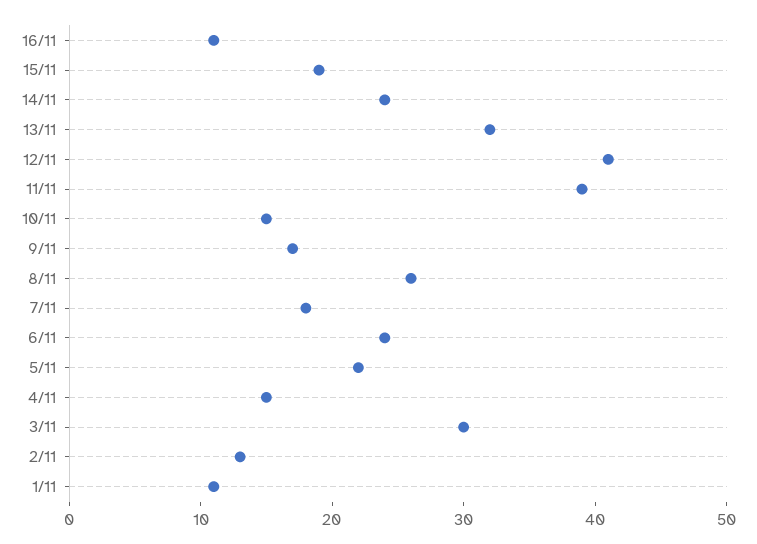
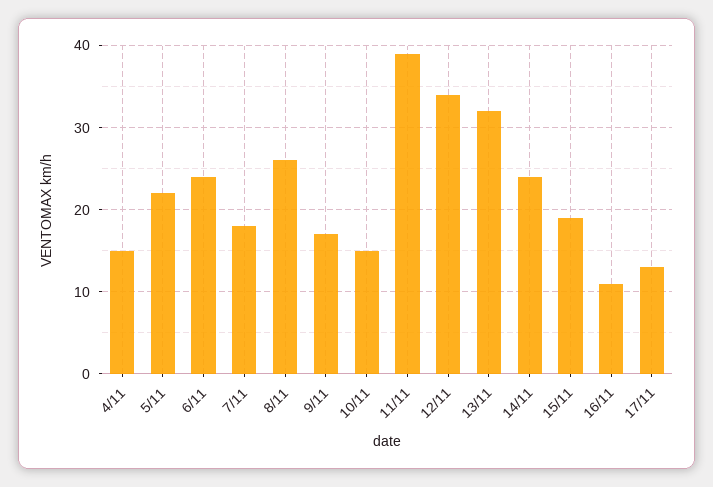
12/11: 41 -> 34
3/11: 30 -> none
2/11: 13 -> none
1/11: 11 -> none
17/11: none -> 13

